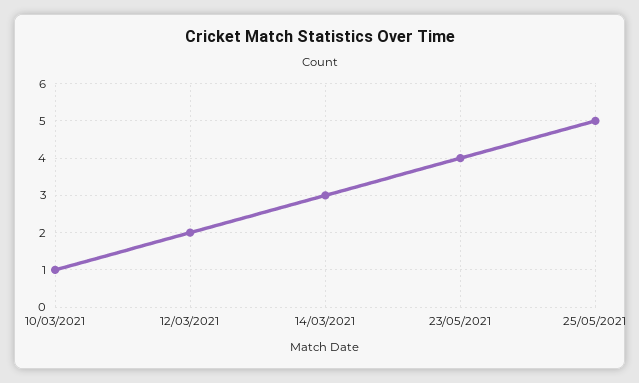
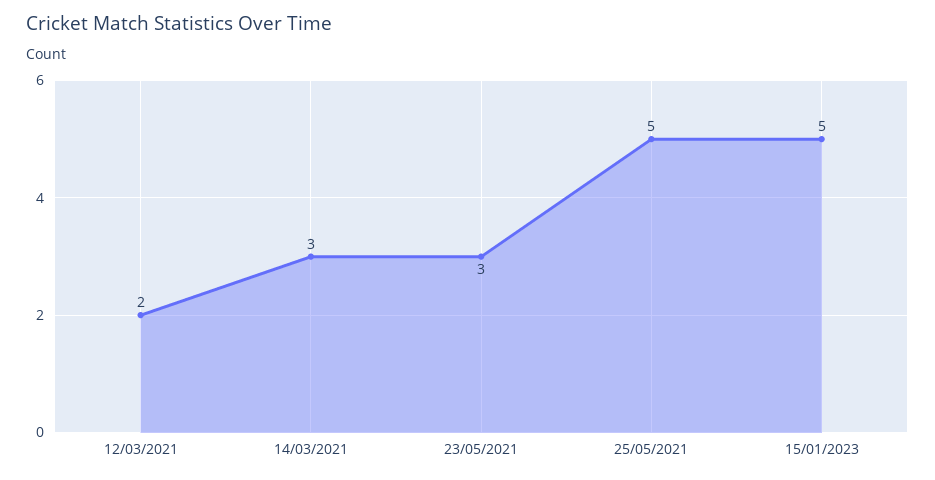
10/03/2021: 1 -> none
23/05/2021: 4 -> 3
15/01/2023: none -> 5

